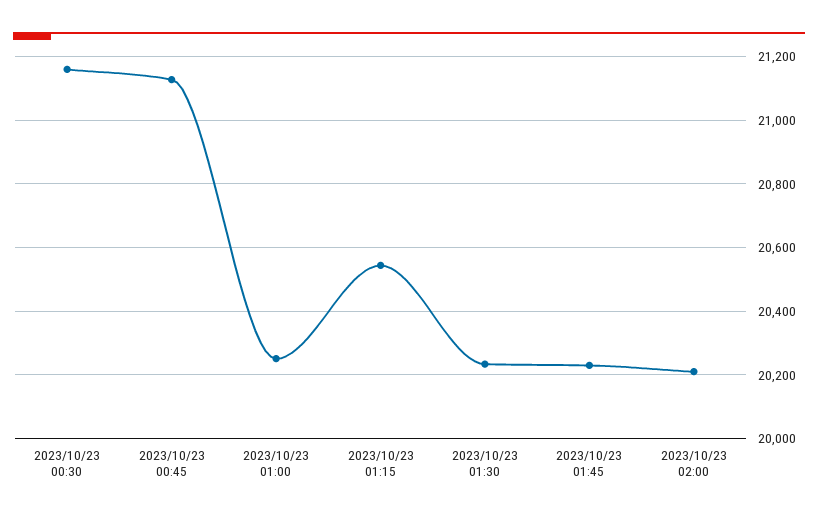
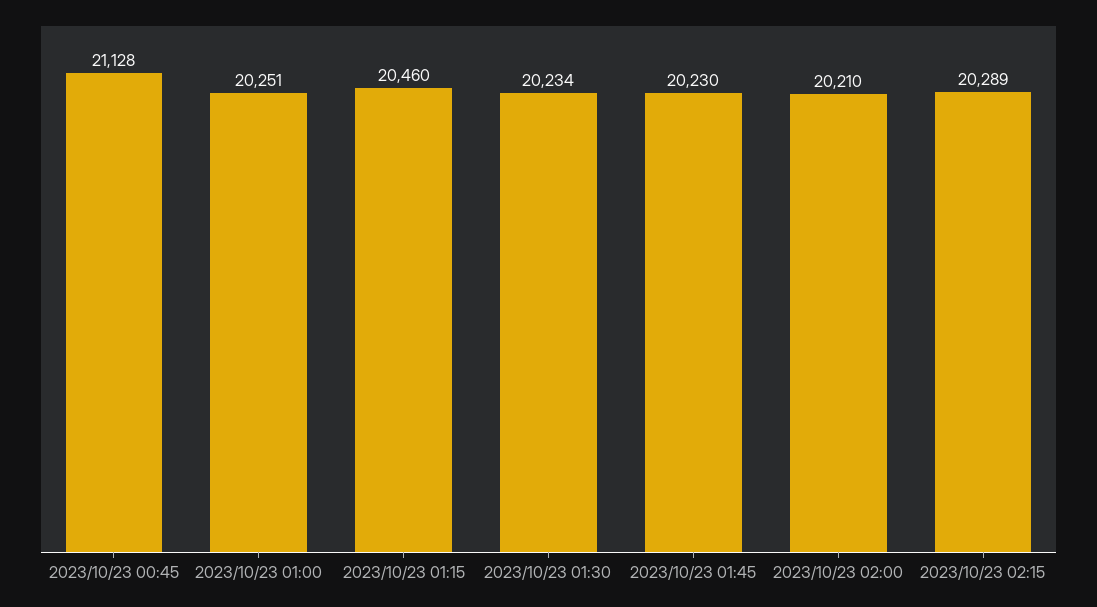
2023/10/23 00:30: 21160 -> none
2023/10/23 01:15: 20540 -> 20460
2023/10/23 02:15: none -> 20289

